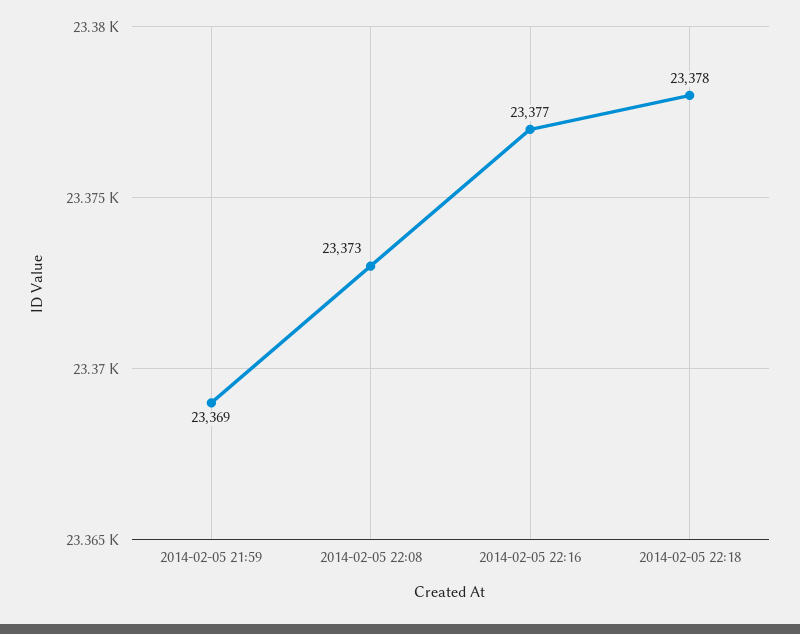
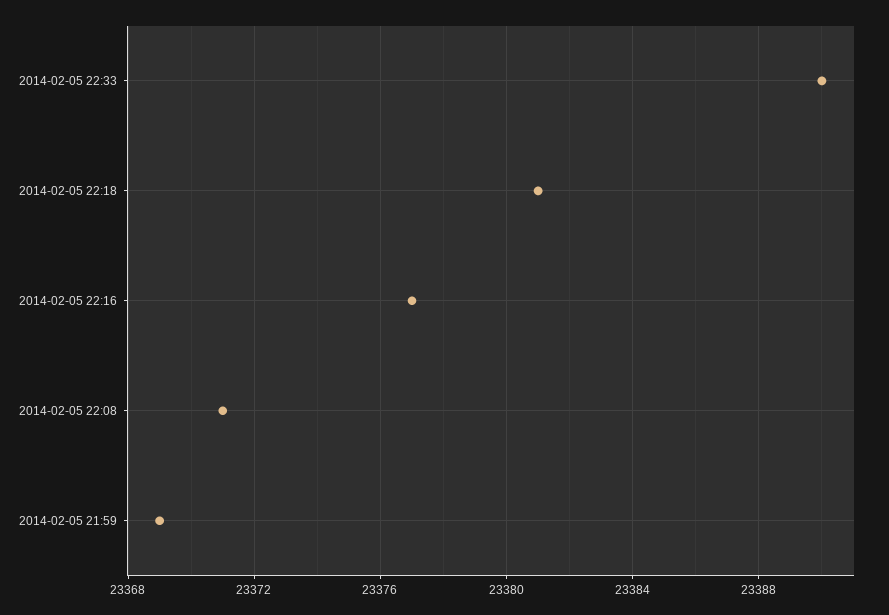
2014-02-05 22:08: 23373 -> 23371
2014-02-05 22:18: 23378 -> 23381
2014-02-05 22:33: none -> 23390

